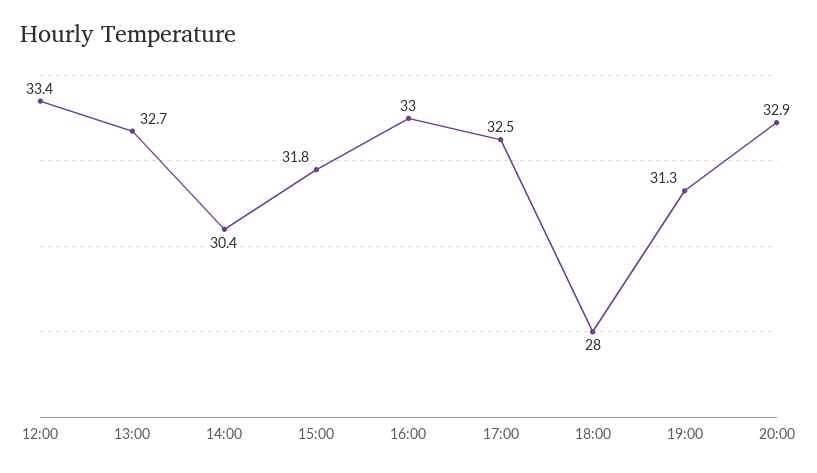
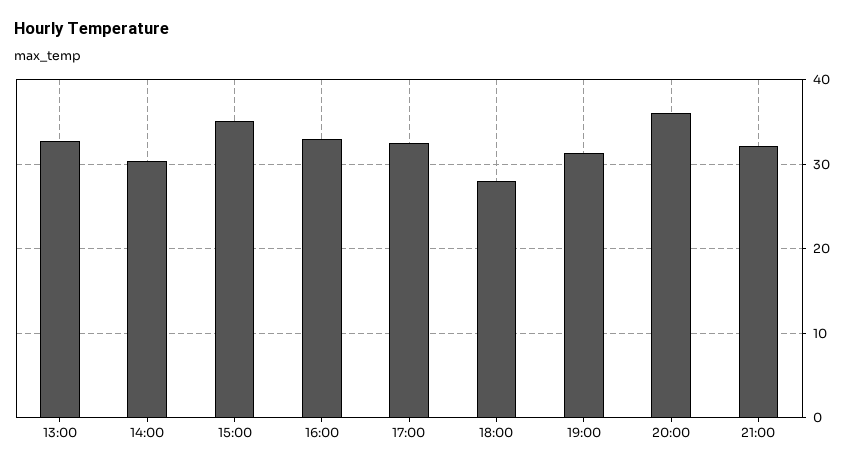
12:00: 33.4 -> none
15:00: 31.8 -> 35
20:00: 32.9 -> 36
21:00: none -> 32

